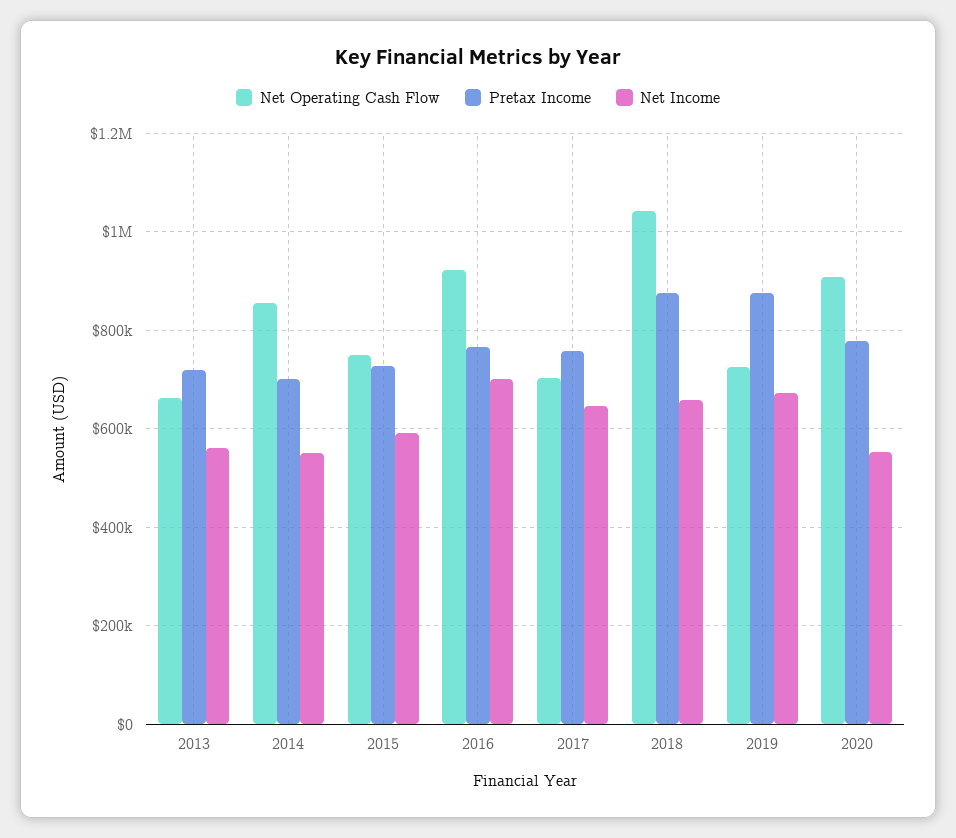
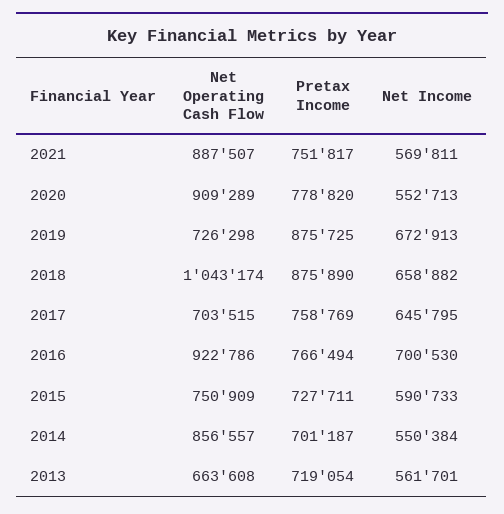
Net Operating Cash Flow, 2021: none -> 887507
Pretax Income, 2021: none -> 751817
Net Income, 2021: none -> 569811

